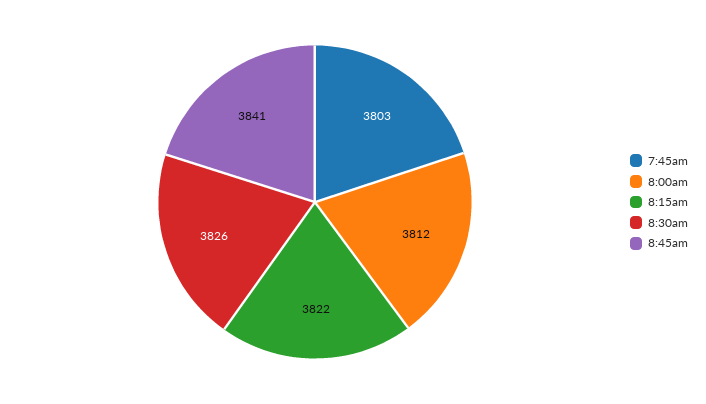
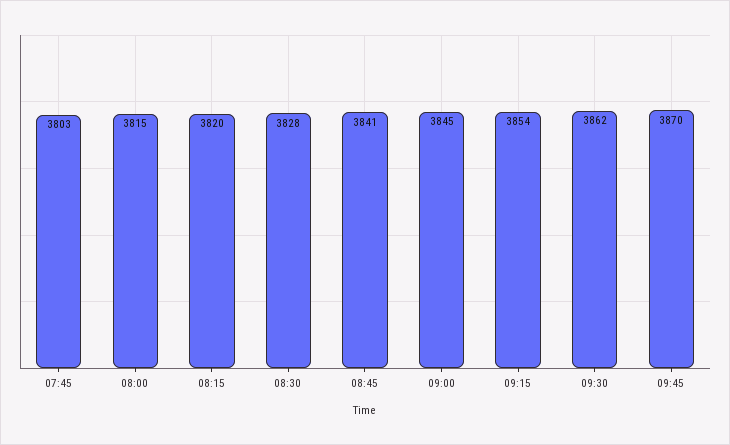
8:00am: 3812 -> 3815
8:15am: 3822 -> 3820
8:30am: 3826 -> 3828
09:00: none -> 3845
09:15: none -> 3854
09:30: none -> 3862
09:45: none -> 3870

